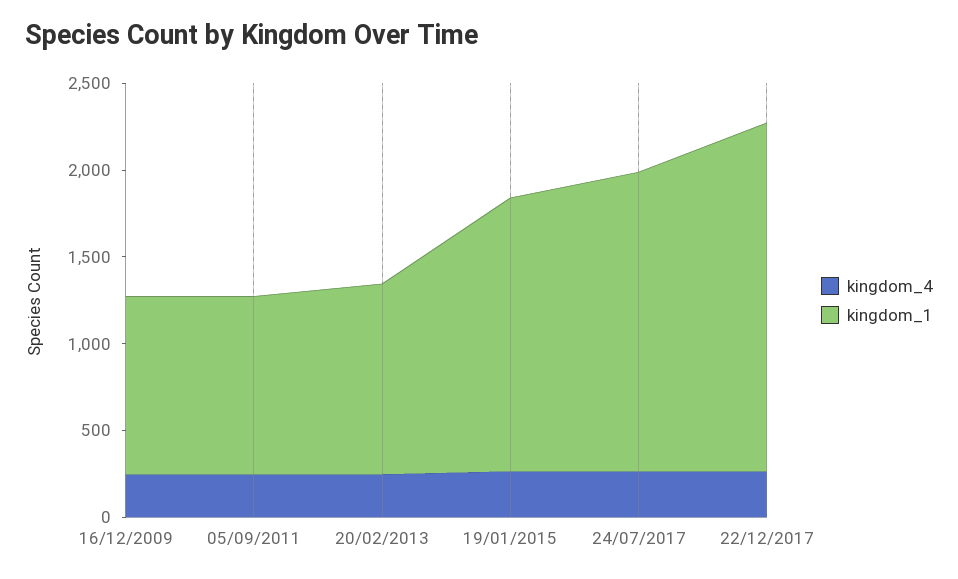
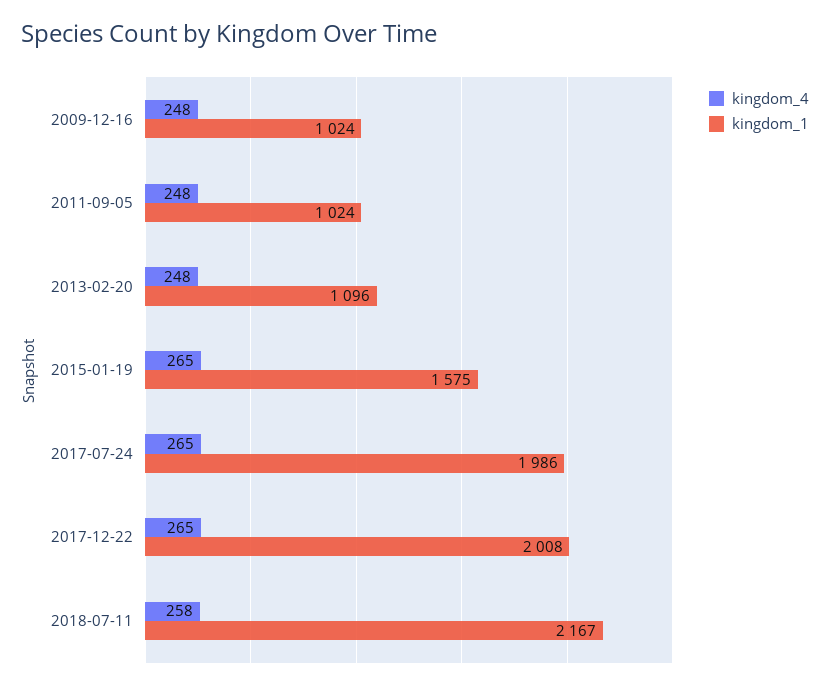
kingdom_1, 24/07/2017: 1700 -> 1986
kingdom_4, 2018-07-11: none -> 258
kingdom_1, 2018-07-11: none -> 2167

